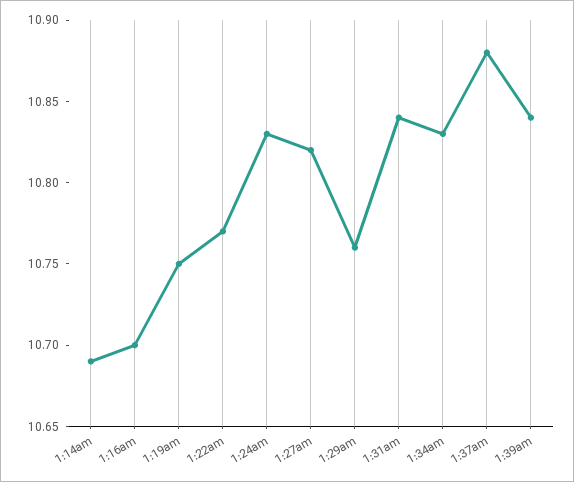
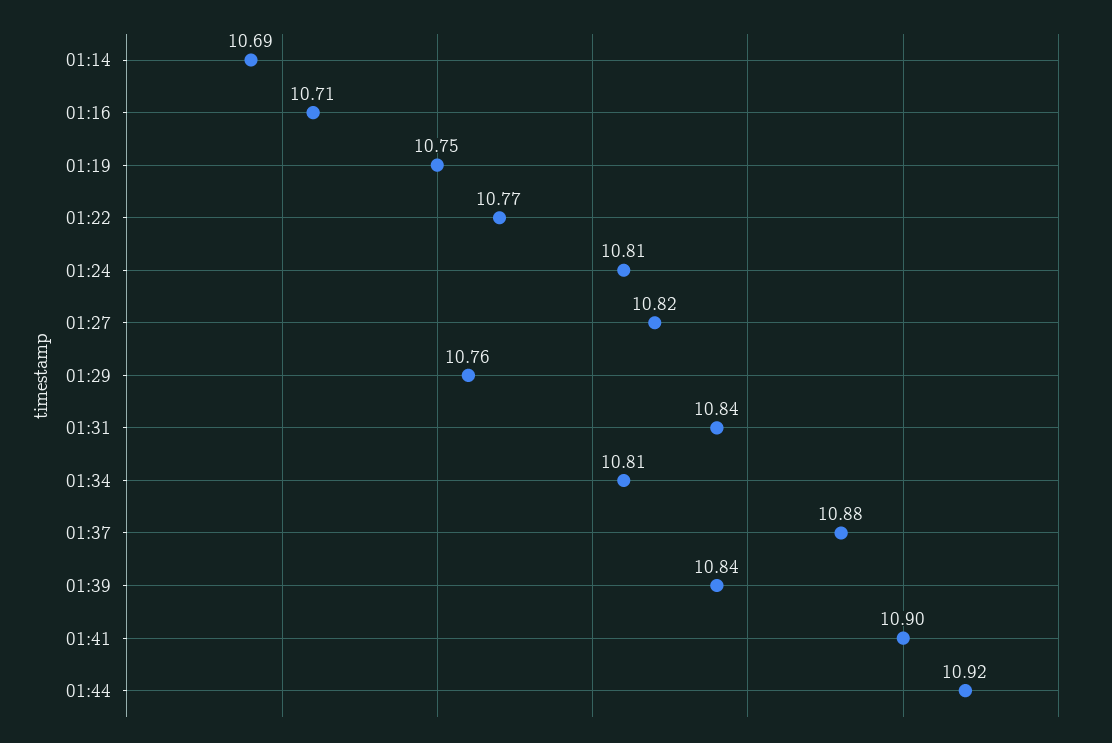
1:16am: 10.7 -> 10.71
1:24am: 10.83 -> 10.81
1:34am: 10.83 -> 10.81
01:41: none -> 10.9
01:44: none -> 10.92

